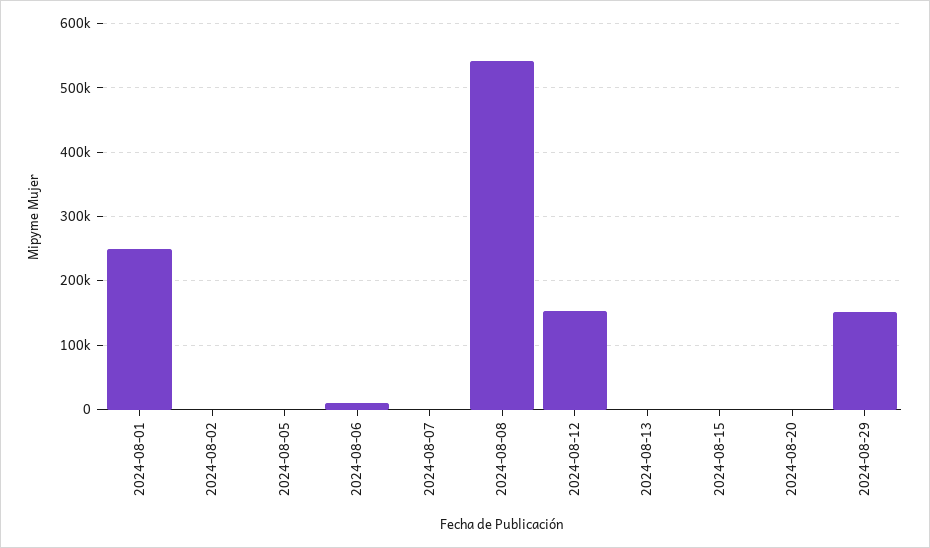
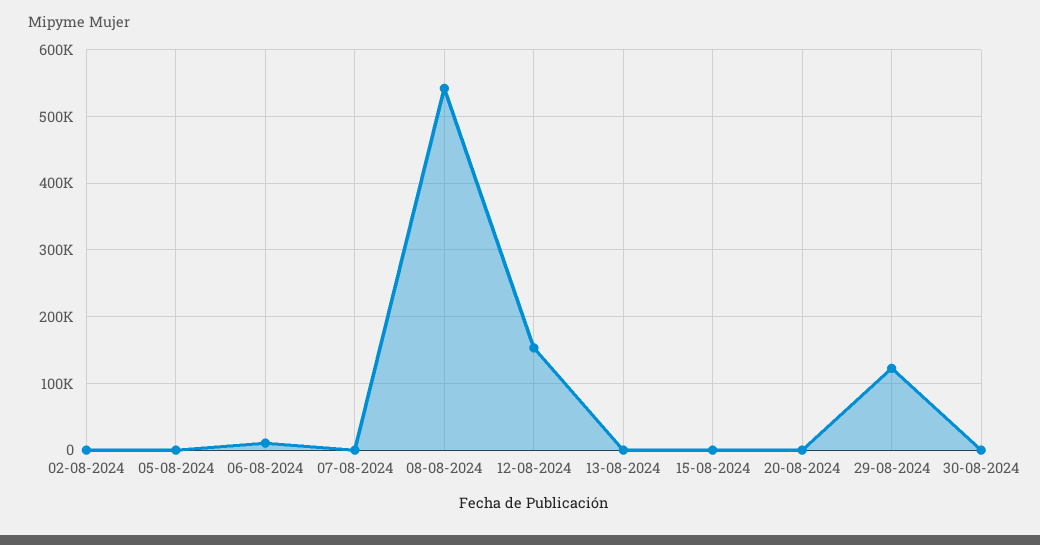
2024-08-01: 250000 -> none
2024-08-29: 150000 -> 120000
30-08-2024: none -> 0

